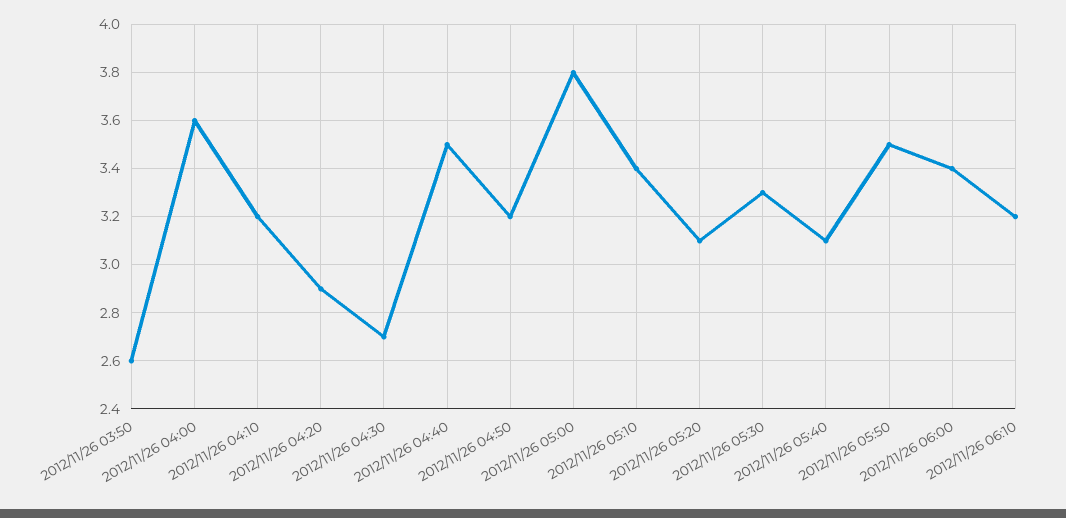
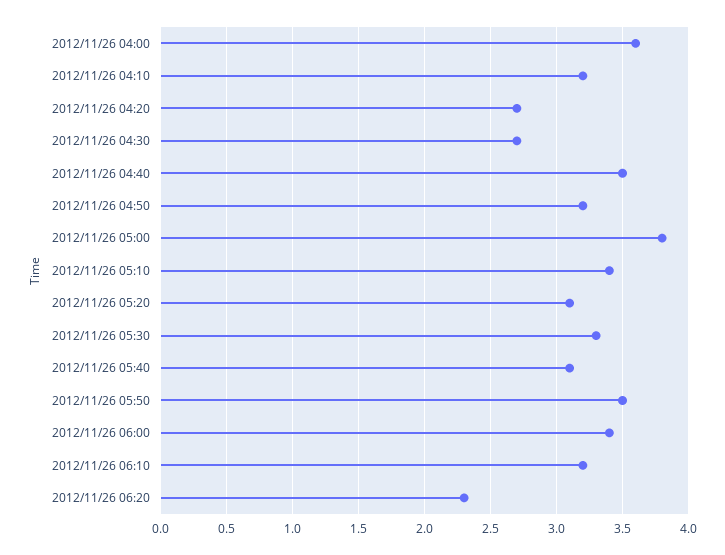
2012/11/26 03:50: 2.6 -> none
2012/11/26 04:20: 2.9 -> 2.7
2012/11/26 06:20: none -> 2.3

